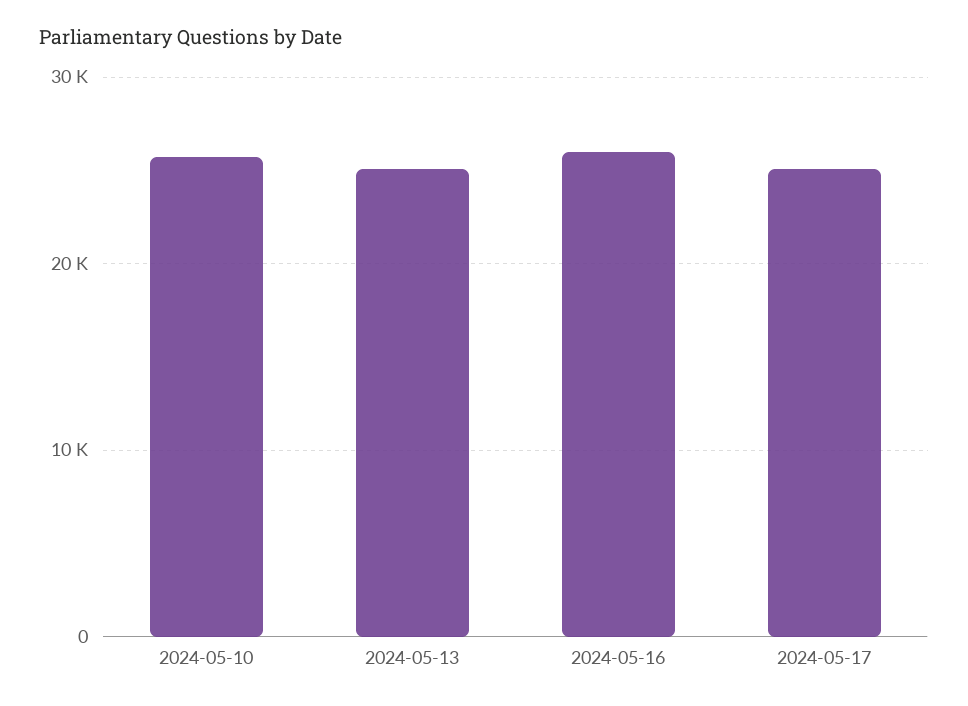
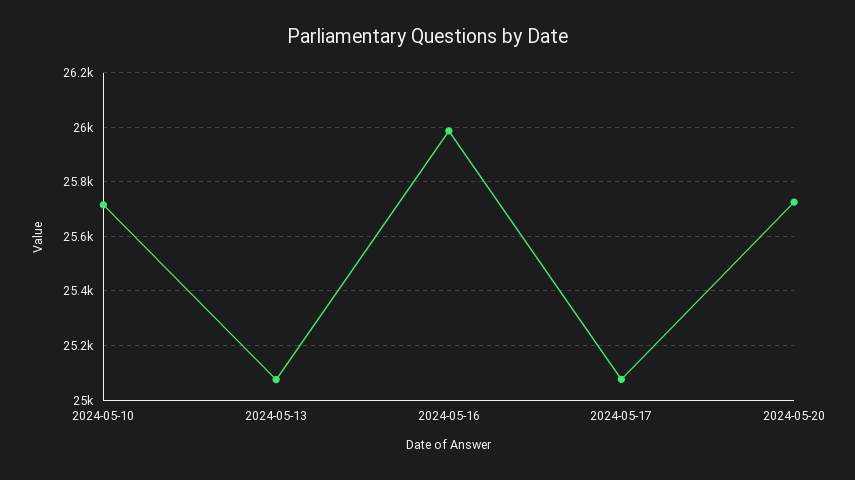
2024-05-20: none -> 25725

